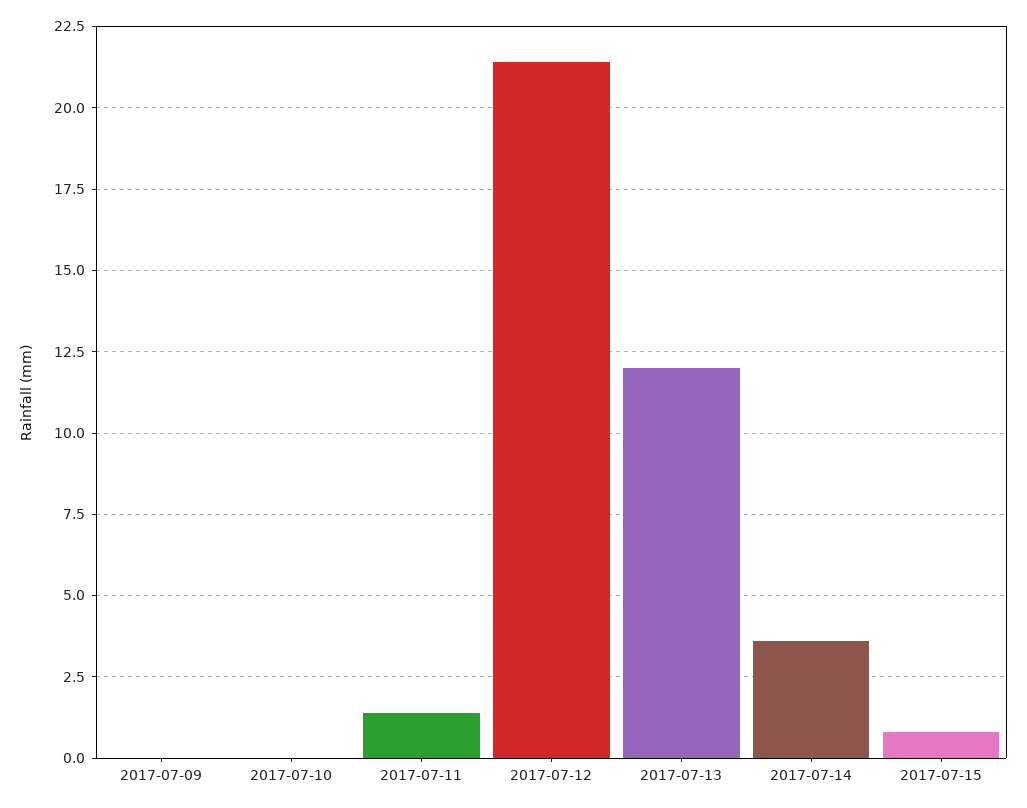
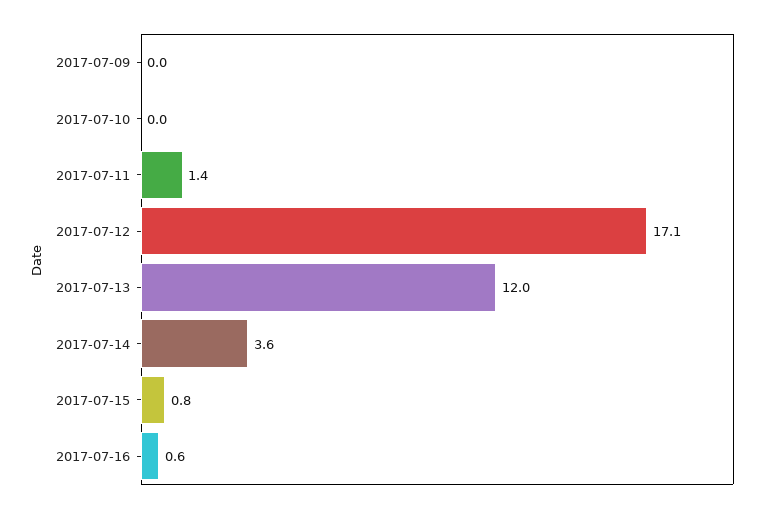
2017-07-12: 21.5 -> 17.1
2017-07-16: none -> 0.6

